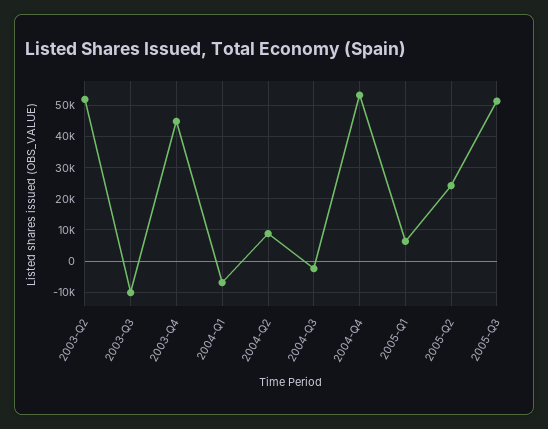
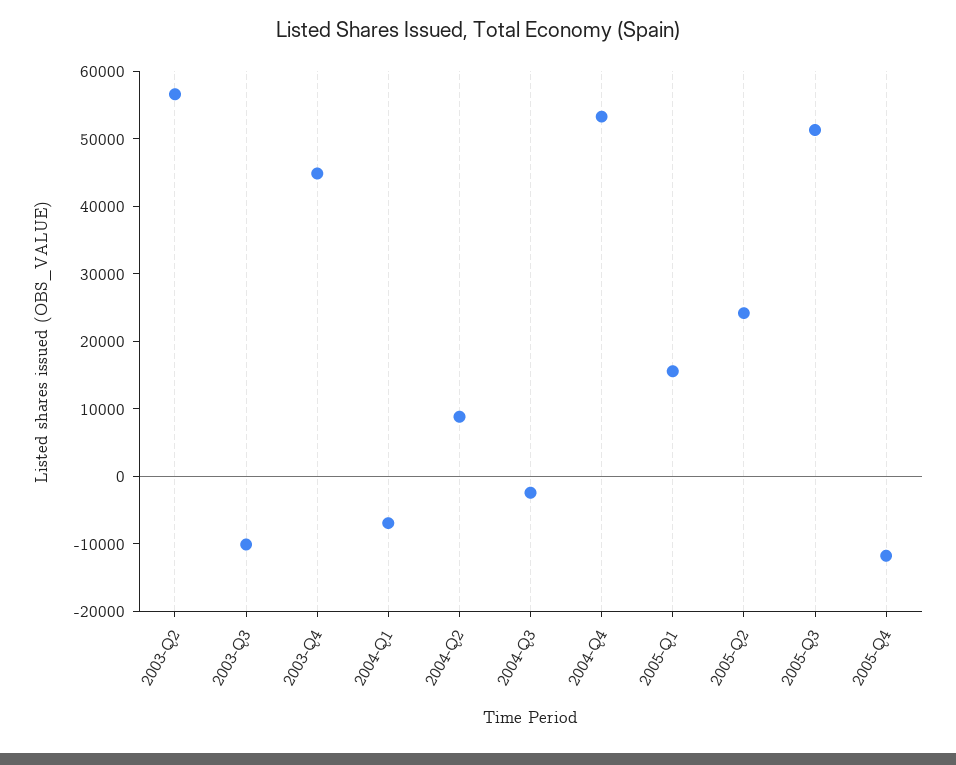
2003-Q2: 52000 -> 56000
2005-Q1: 6000 -> 16000
2005-Q4: none -> -12000

